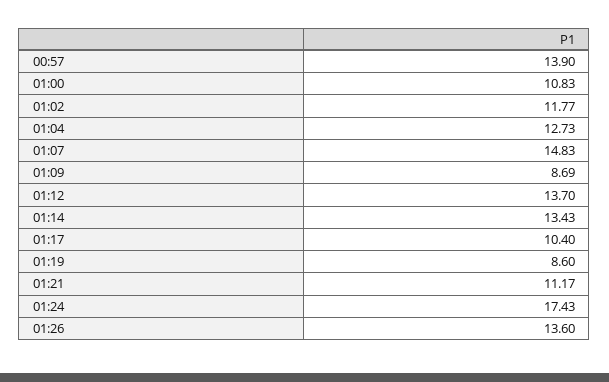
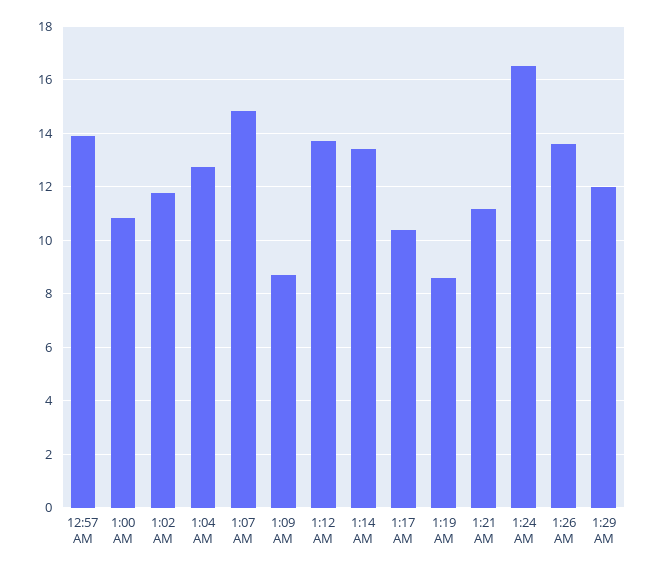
01:24: 17.43 -> 16.5
1:29 AM: none -> 12

